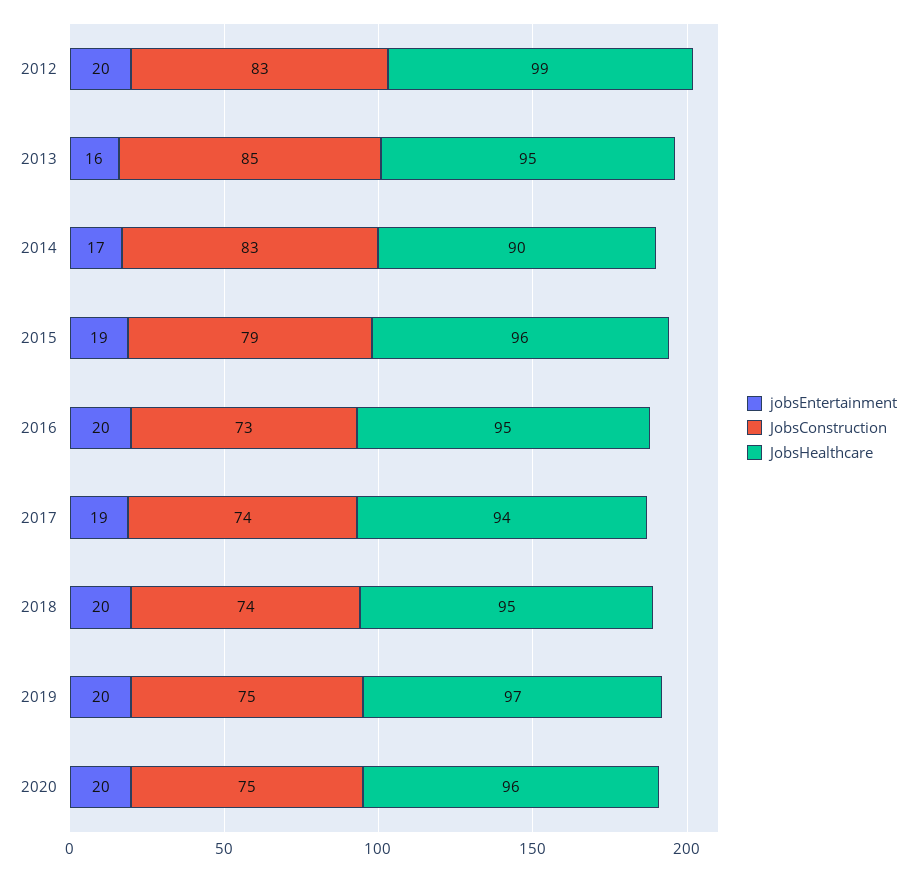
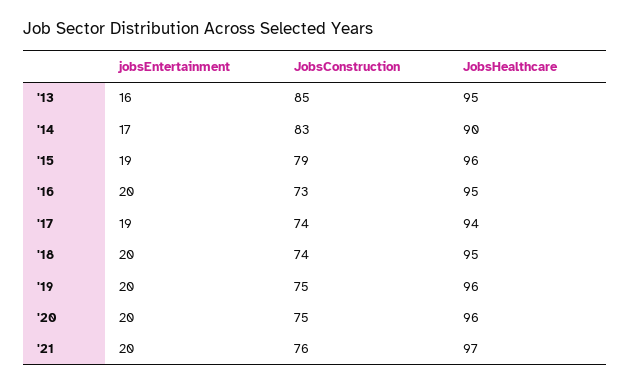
jobsEntertainment, 2012: 20 -> none
JobsConstruction, 2012: 83 -> none
JobsHealthcare, 2012: 99 -> none
JobsHealthcare, 2019: 97 -> 96
jobsEntertainment, '21: none -> 20
JobsConstruction, '21: none -> 76
JobsHealthcare, '21: none -> 97

